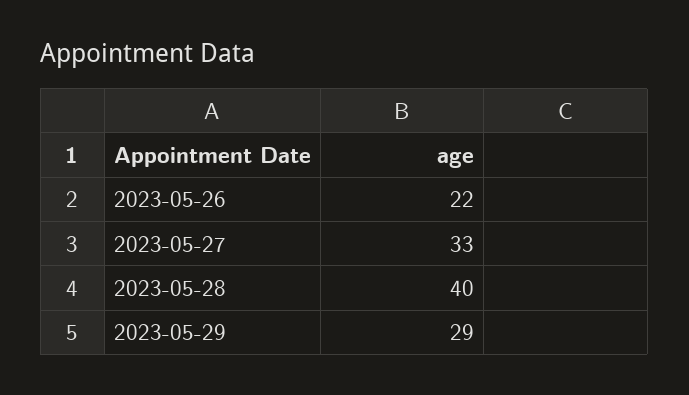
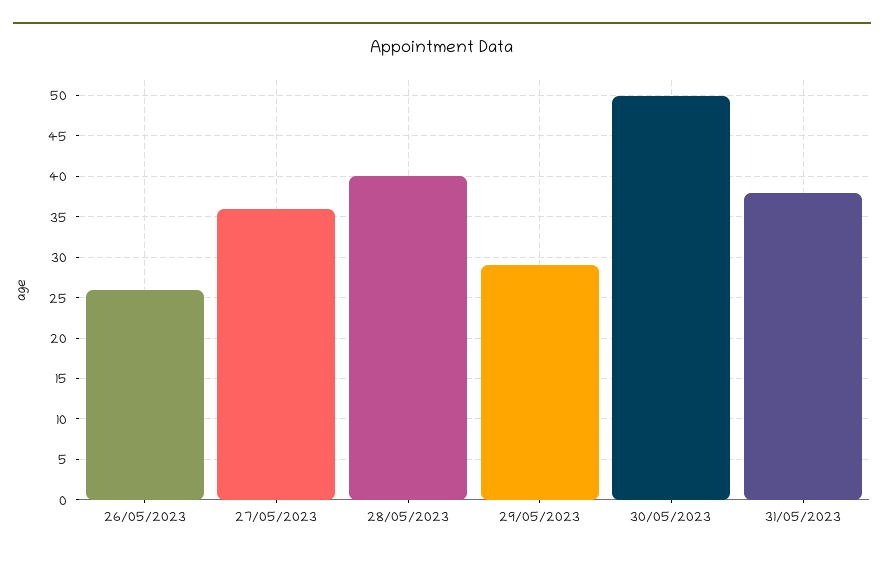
2023-05-26: 22 -> 26
2023-05-27: 33 -> 36
30/05/2023: none -> 50
31/05/2023: none -> 38

